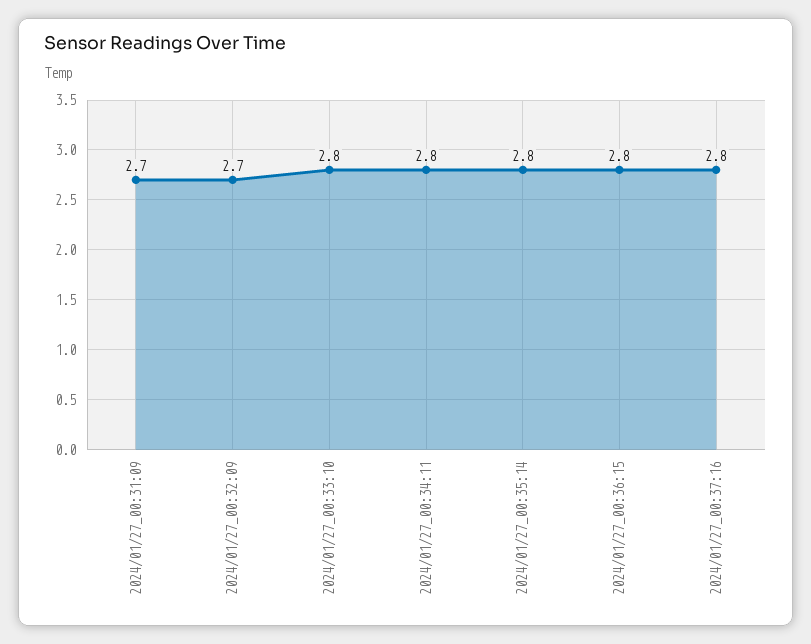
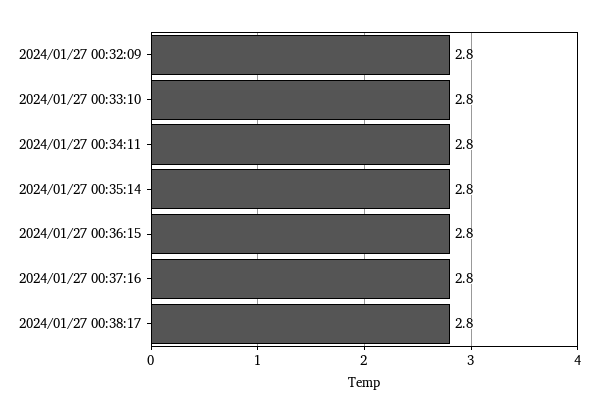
2024/01/27_00:31:09: 2.7 -> none
2024/01/27_00:32:09: 2.7 -> 2.8
2024/01/27 00:38:17: none -> 2.8

